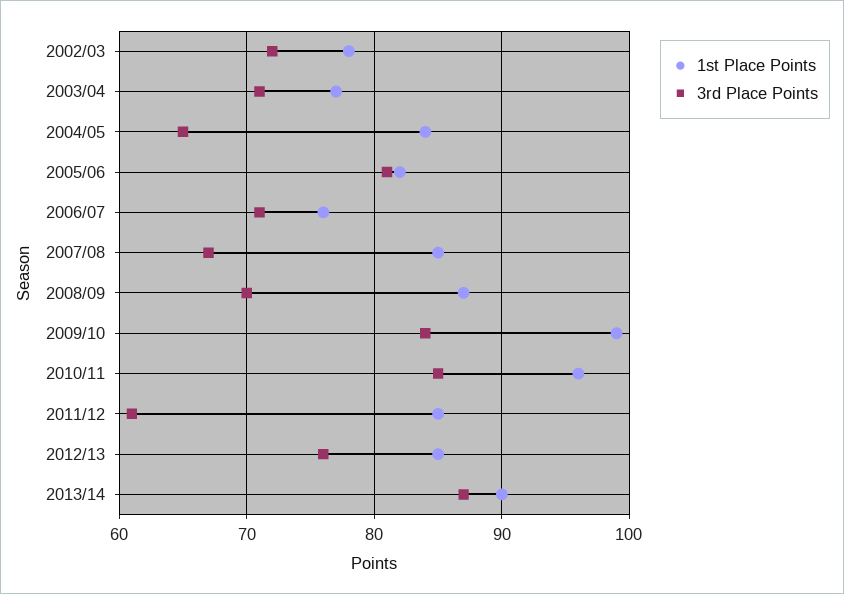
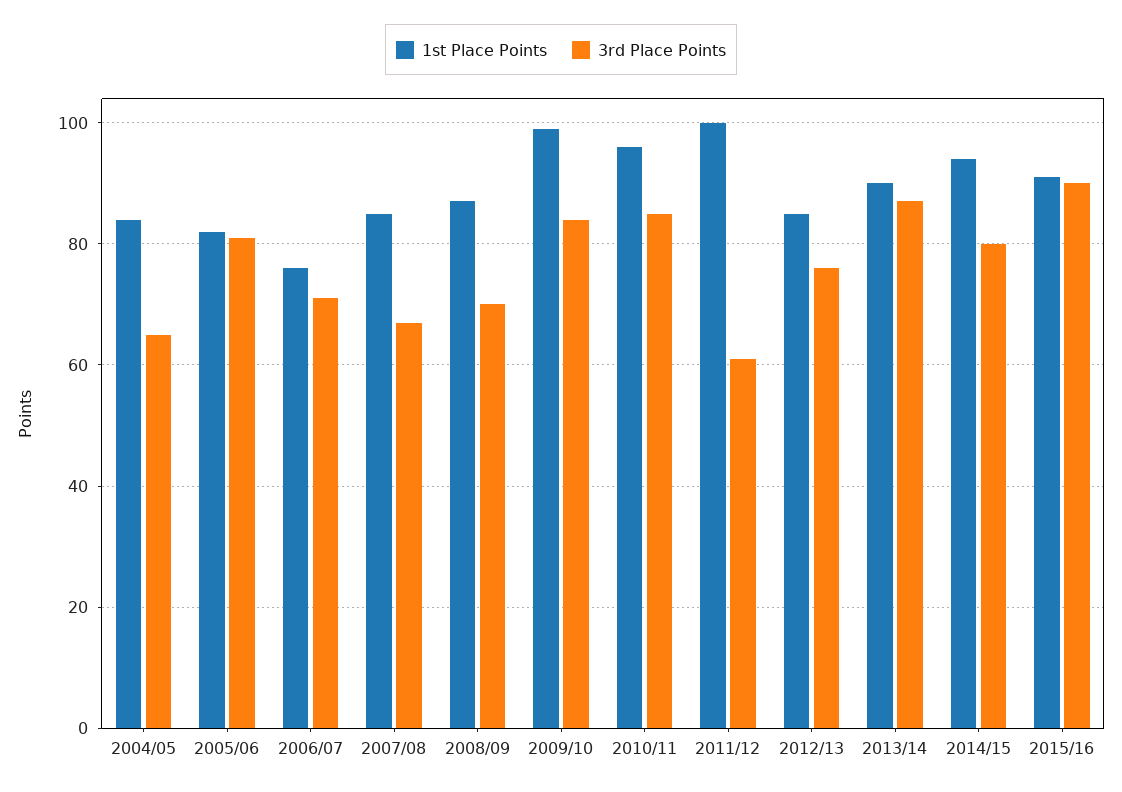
1st Place Points, 2002/03: 78 -> none
3rd Place Points, 2002/03: 72 -> none
1st Place Points, 2003/04: 77 -> none
3rd Place Points, 2003/04: 71 -> none
1st Place Points, 2011/12: 85 -> 100
1st Place Points, 2014/15: none -> 95
3rd Place Points, 2014/15: none -> 80
1st Place Points, 2015/16: none -> 90
3rd Place Points, 2015/16: none -> 90

